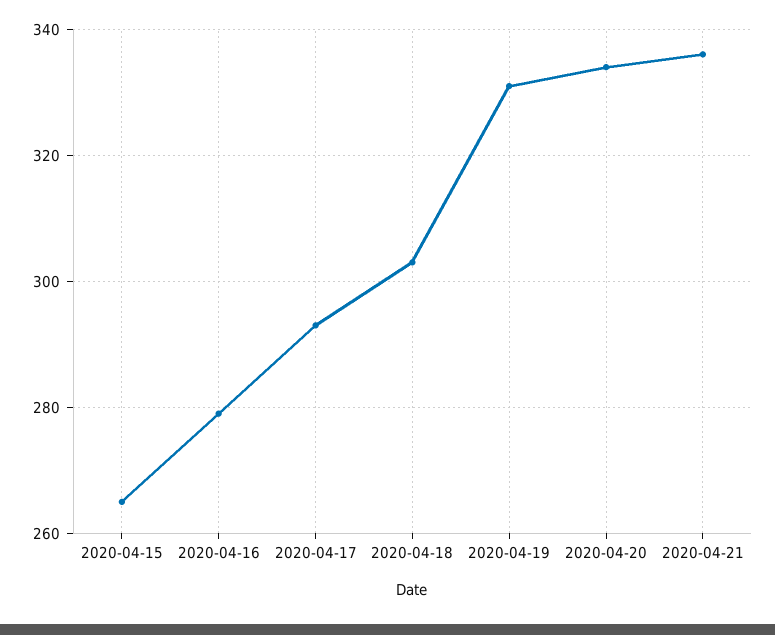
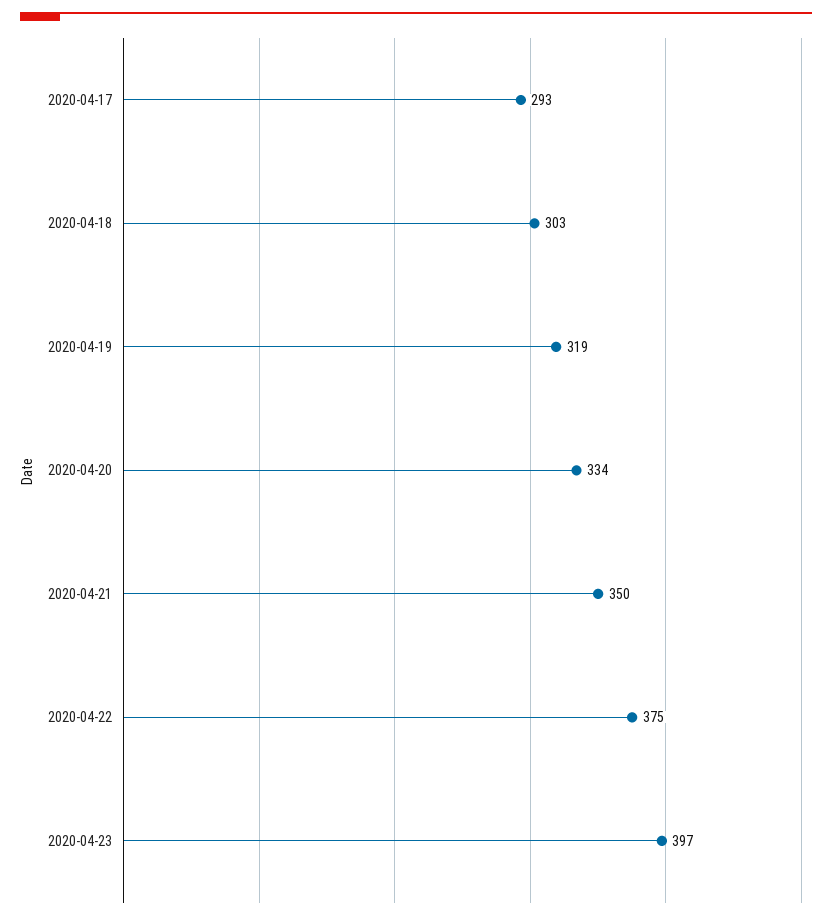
2020-04-15: 265 -> none
2020-04-16: 280 -> none
2020-04-19: 330 -> 319
2020-04-21: 335 -> 350
2020-04-22: none -> 375
2020-04-23: none -> 397

